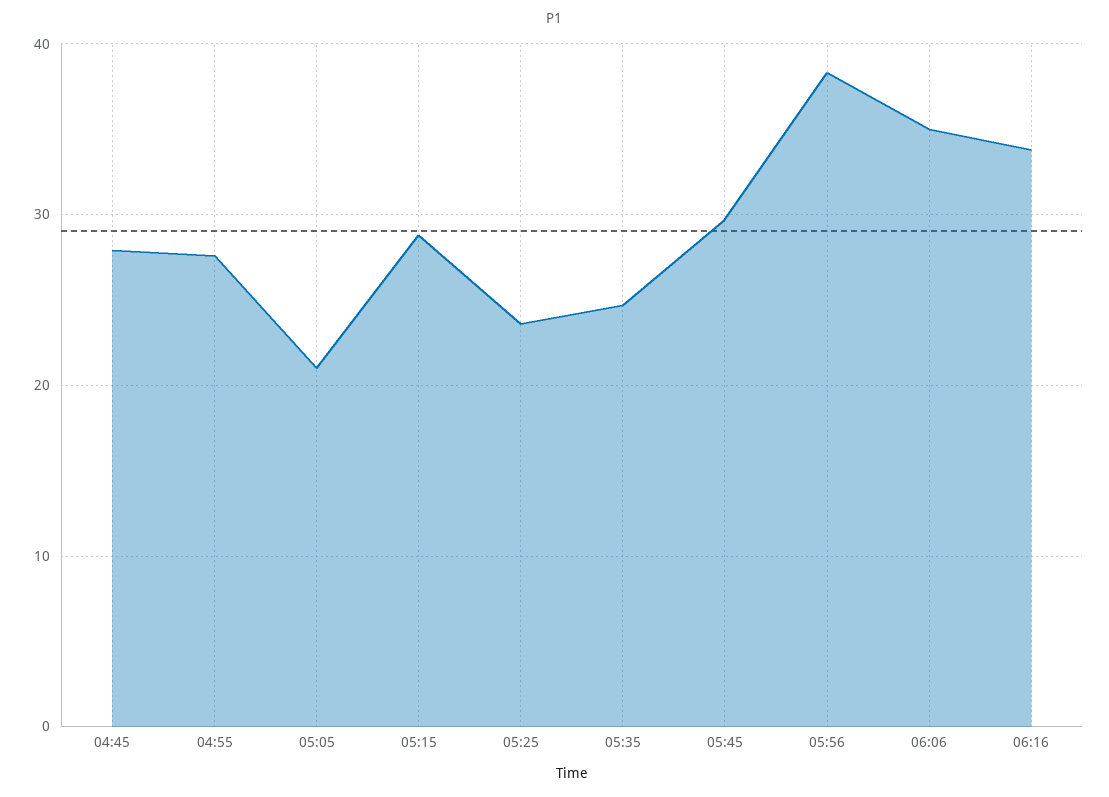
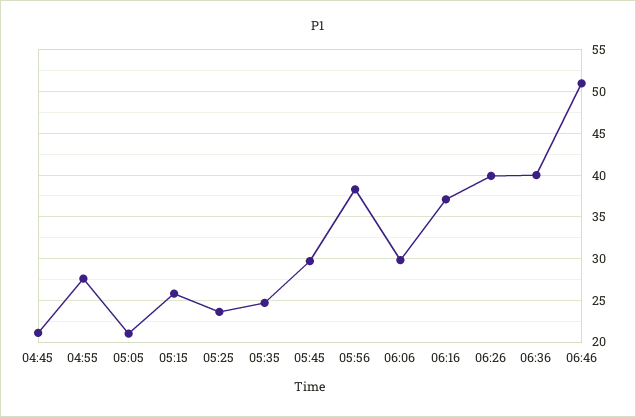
04:45: 28 -> 21
05:15: 29 -> 26
06:06: 35 -> 30
06:16: 34 -> 37
06:26: none -> 40
06:36: none -> 40
06:46: none -> 51

